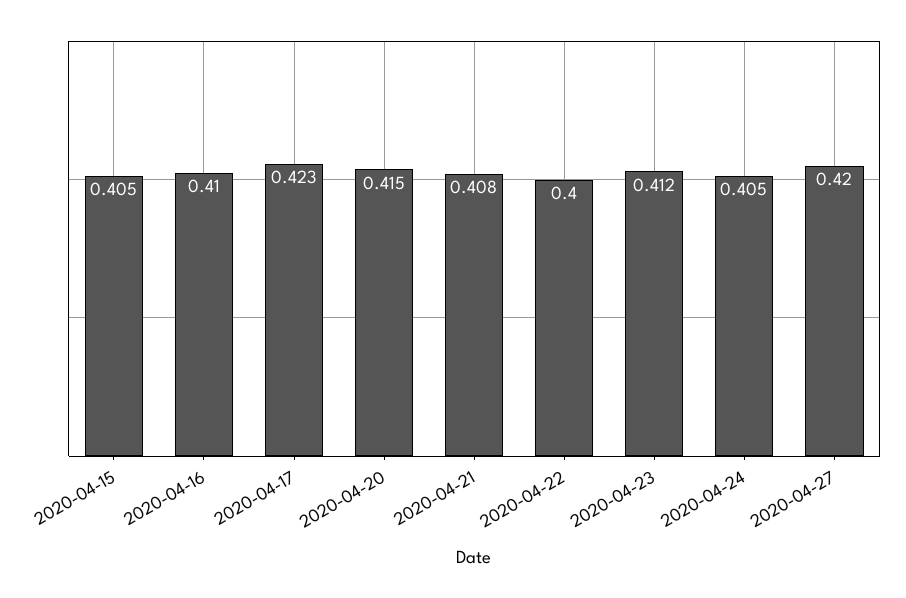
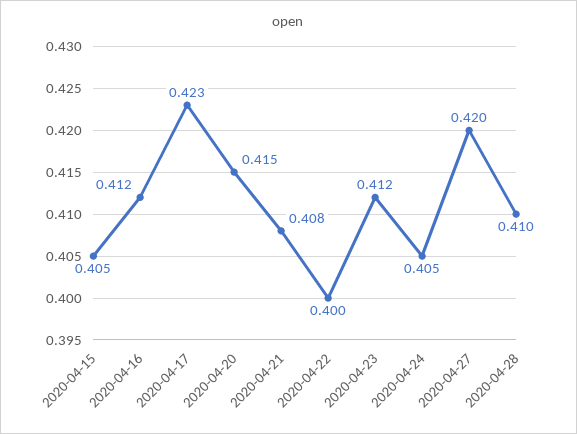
2020-04-16: 0.41 -> 0.412
2020-04-28: none -> 0.41

